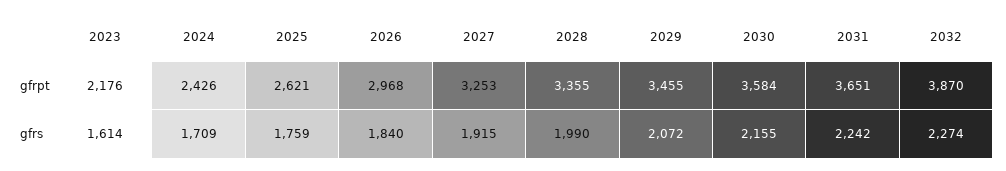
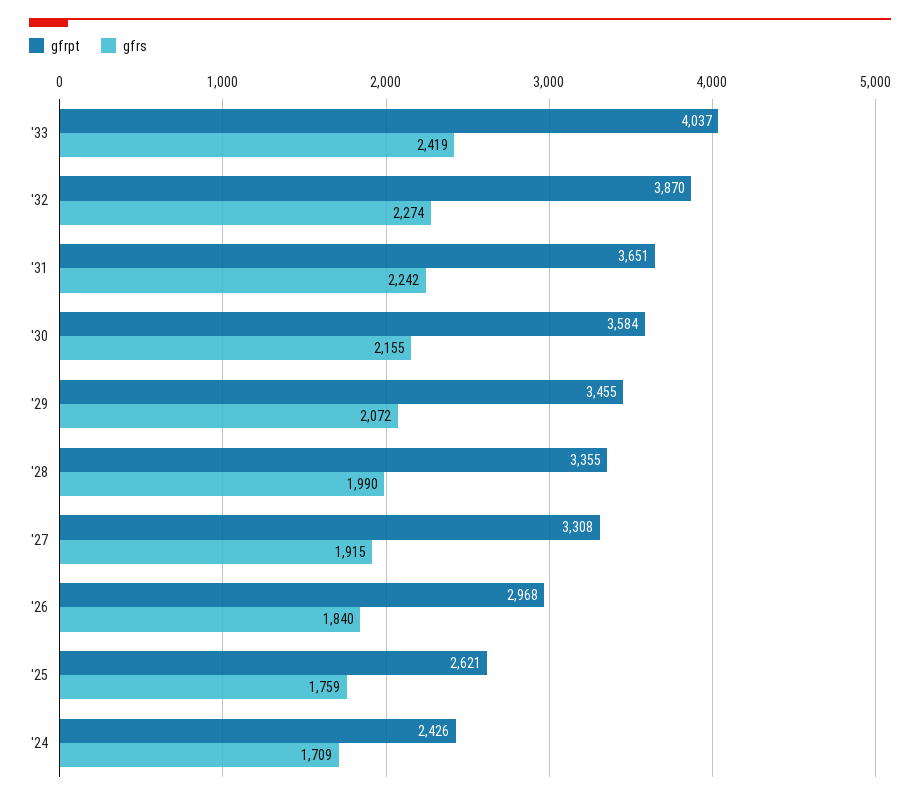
gfrpt, 2023: 2176 -> none
gfrpt, 2027: 3253 -> 3308
gfrs, 2023: 1614 -> none
gfrpt, '33: none -> 4037
gfrs, '33: none -> 2419

